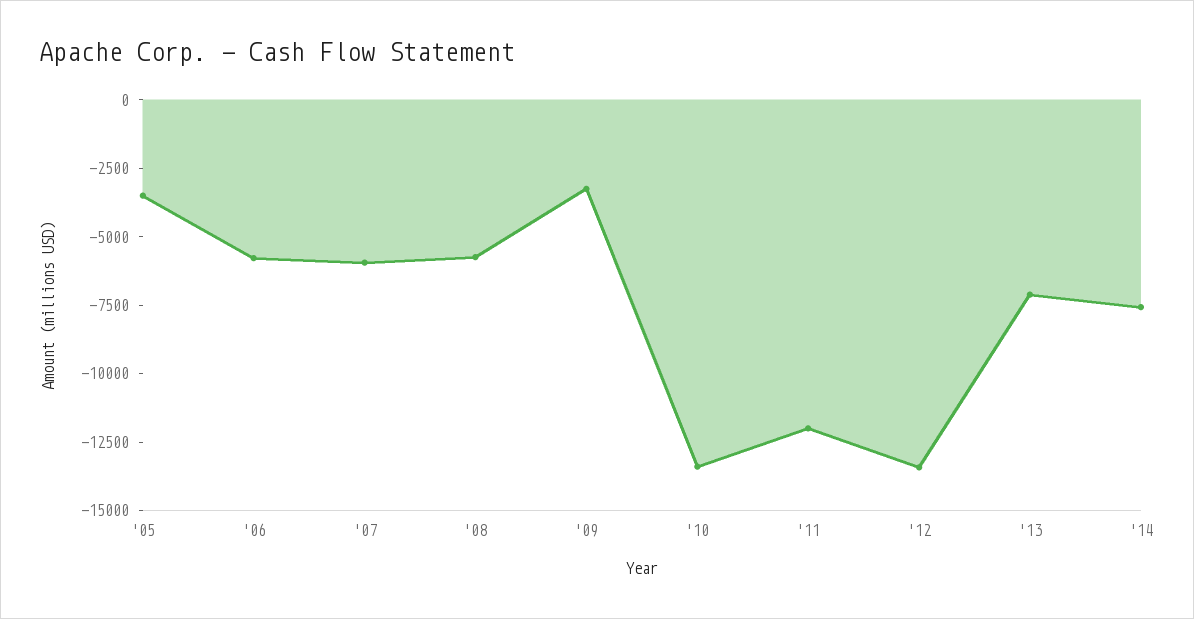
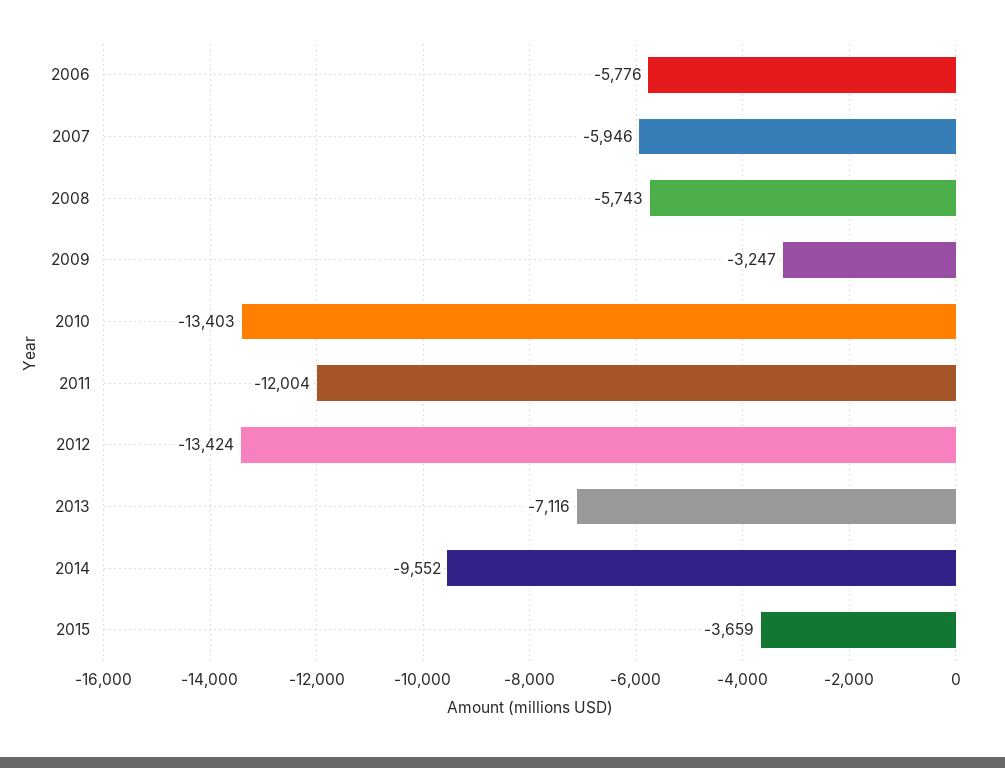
'05: -3500 -> none
'14: -7500 -> -9552
2015: none -> -3659

